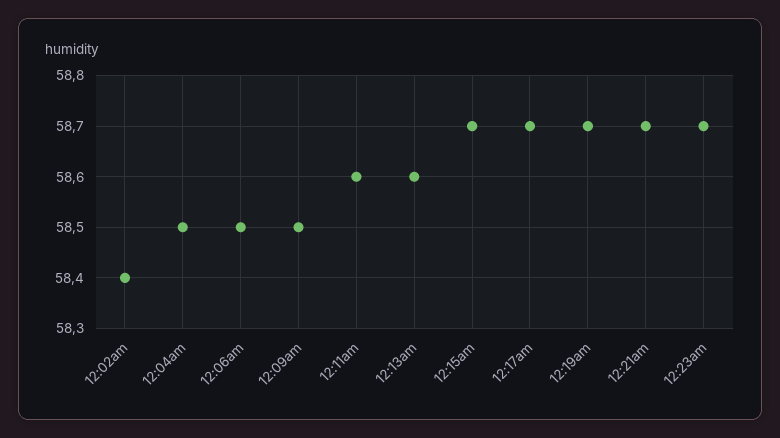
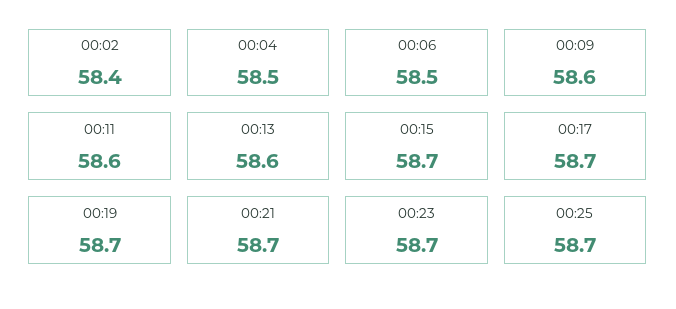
12:09am: 58.5 -> 58.6
00:25: none -> 58.7

